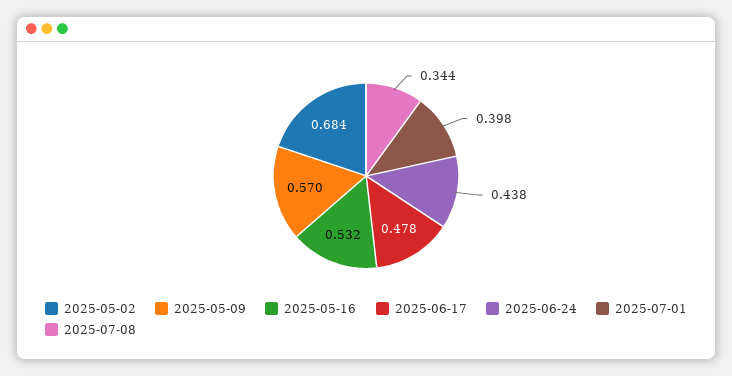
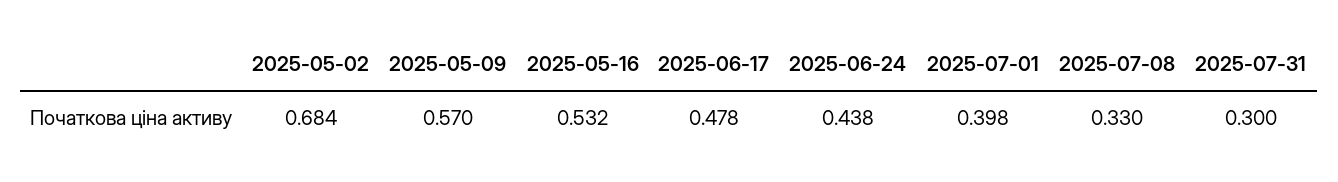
2025-07-08: 0.344 -> 0.33
2025-07-31: none -> 0.3

